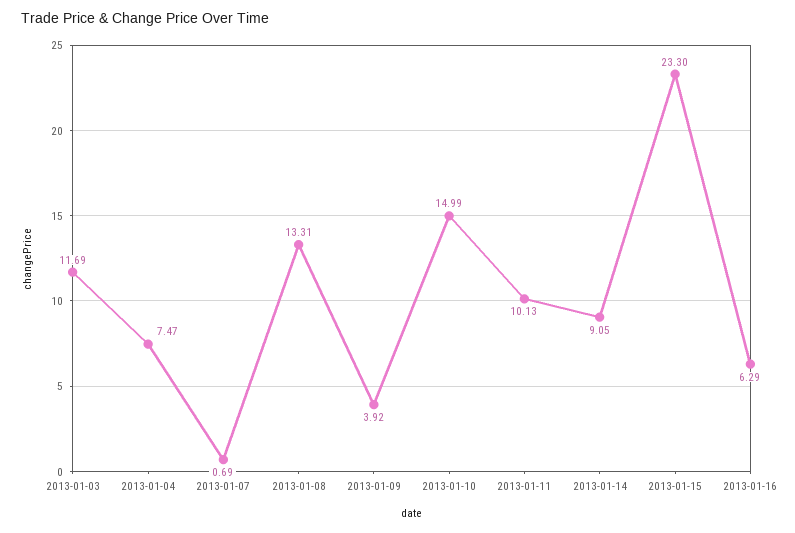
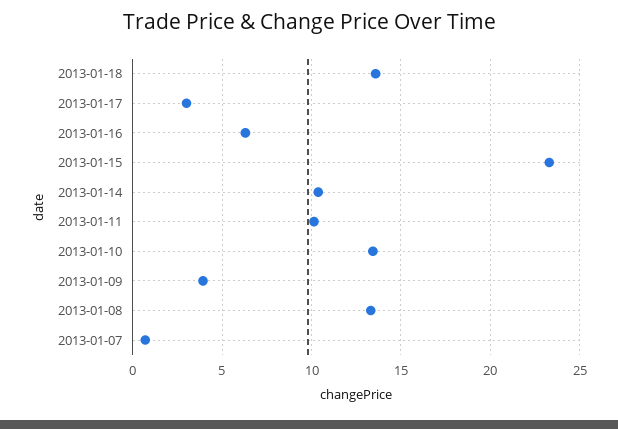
2013-01-03: 11.69 -> none
2013-01-04: 7.47 -> none
2013-01-10: 14.99 -> 13.5
2013-01-14: 9.05 -> 10.5
2013-01-18: none -> 13.5
2013-01-17: none -> 3

